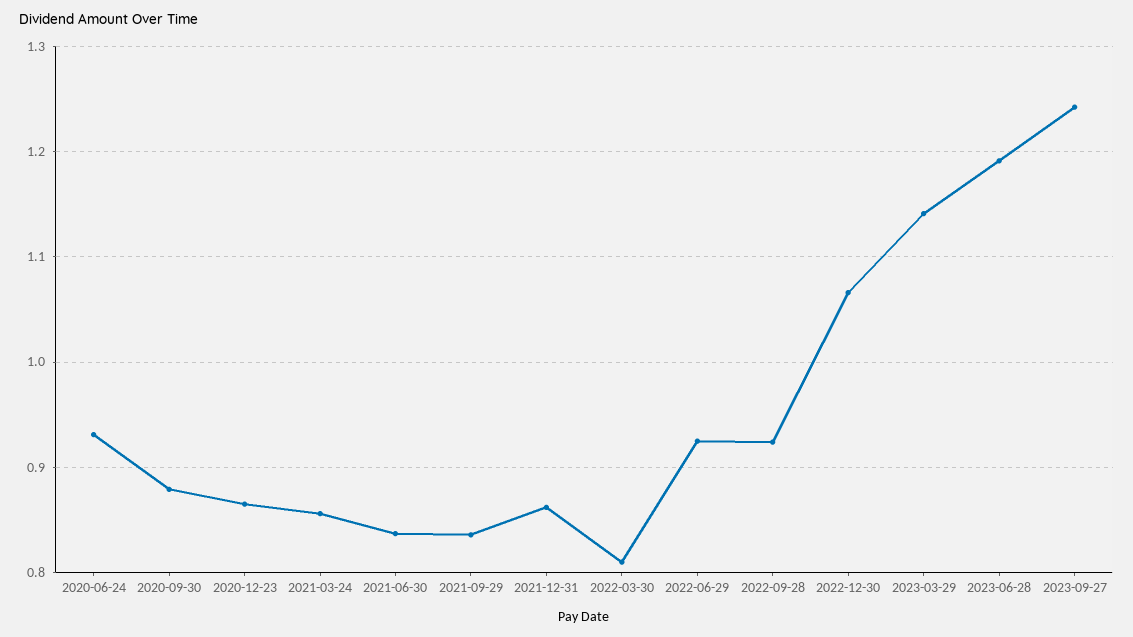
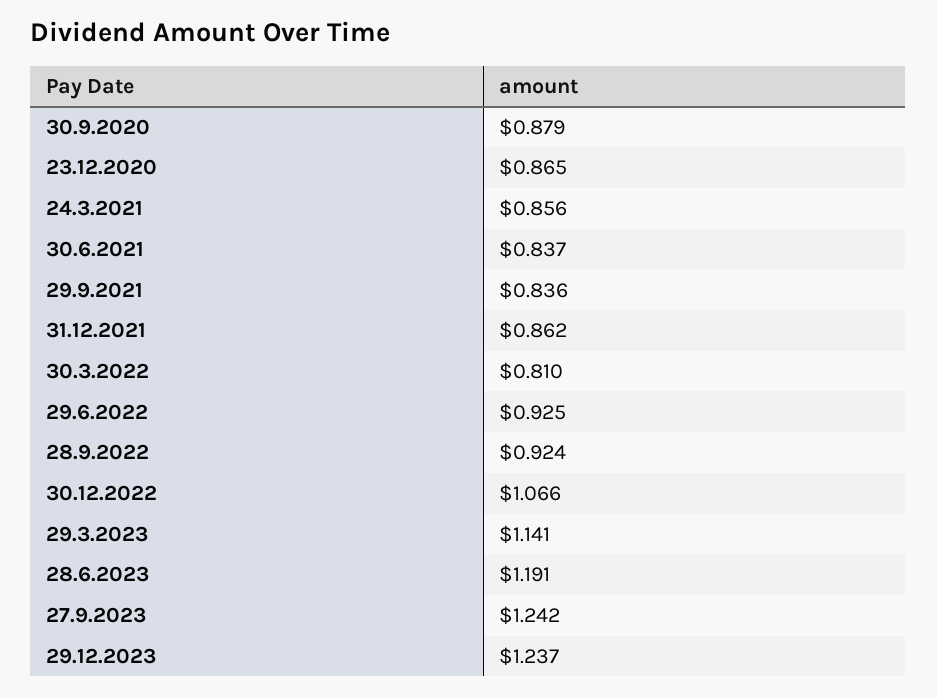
2020-06-24: 0.93 -> none
29.12.2023: none -> 1.237

